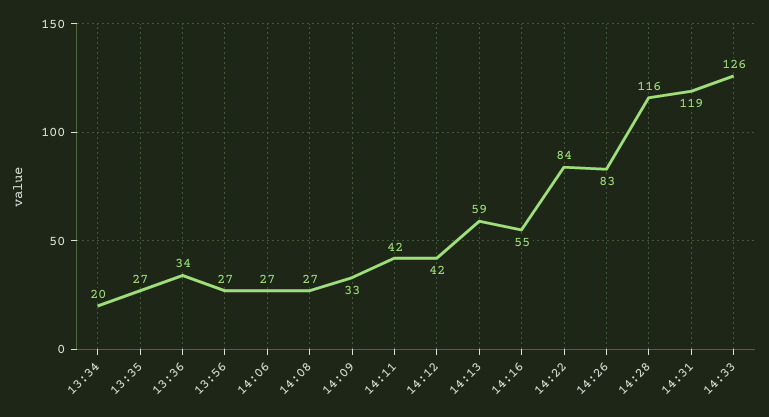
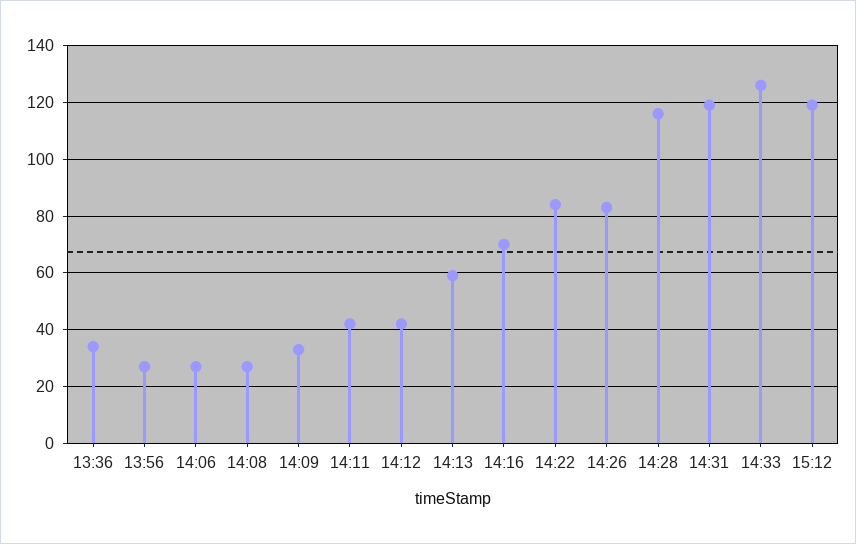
13:34: 20 -> none
13:35: 27 -> none
14:16: 55 -> 70
15:12: none -> 120

